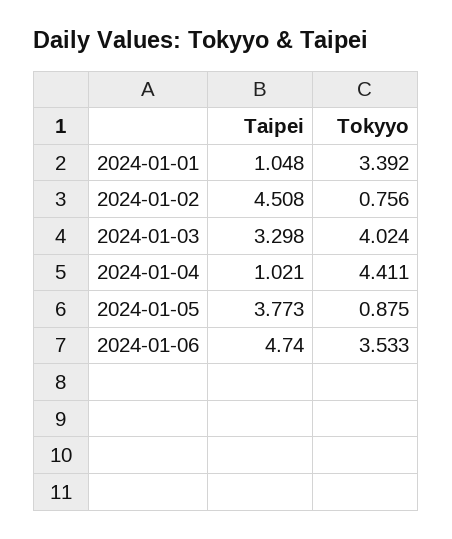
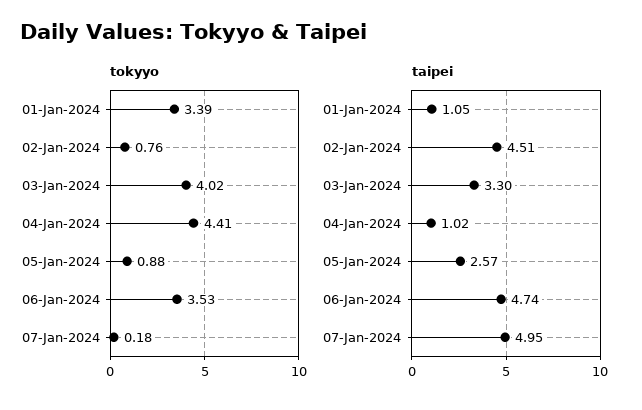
Taipei, 2024-01-05: 3.773 -> 2.57
Tokyyo, 07-Jan-2024: none -> 0.18
Taipei, 07-Jan-2024: none -> 4.95

